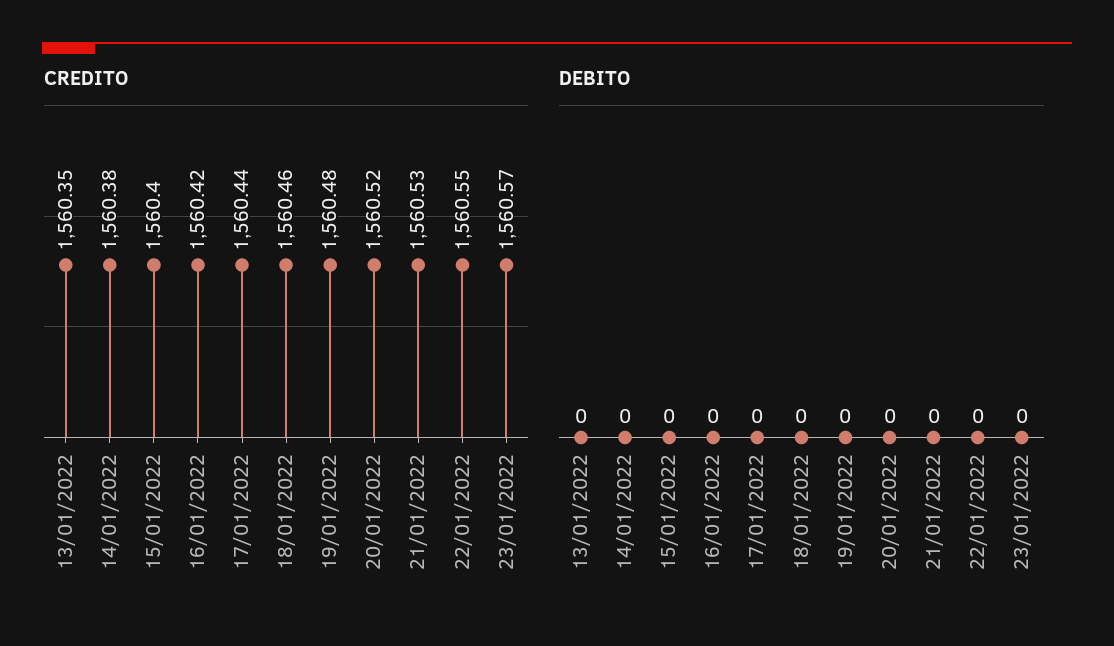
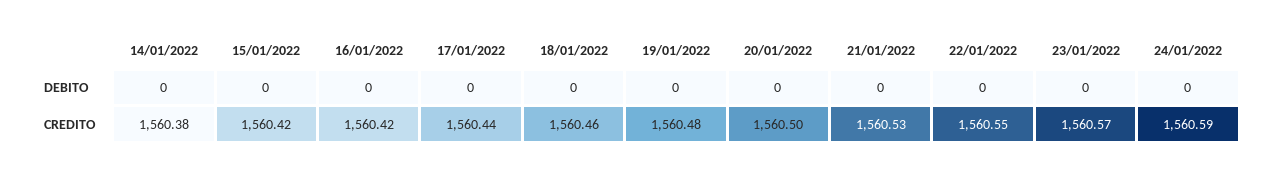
CREDITO, 13/01/2022: 1560.35 -> none
CREDITO, 15/01/2022: 1560.4 -> 1560.42
CREDITO, 20/01/2022: 1560.52 -> 1560.5
DEBITO, 13/01/2022: 0 -> none
DEBITO, 24/01/2022: none -> 0
CREDITO, 24/01/2022: none -> 1560.59

